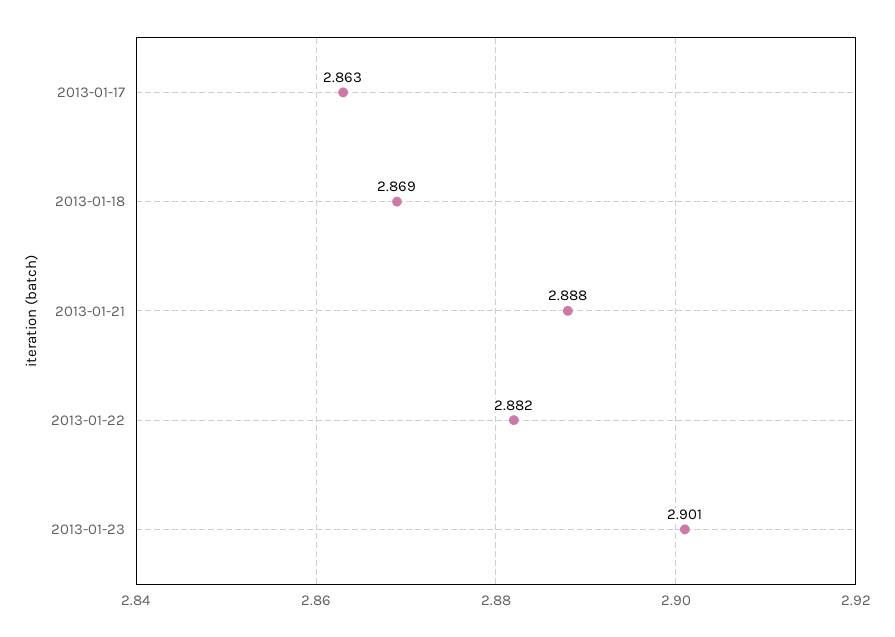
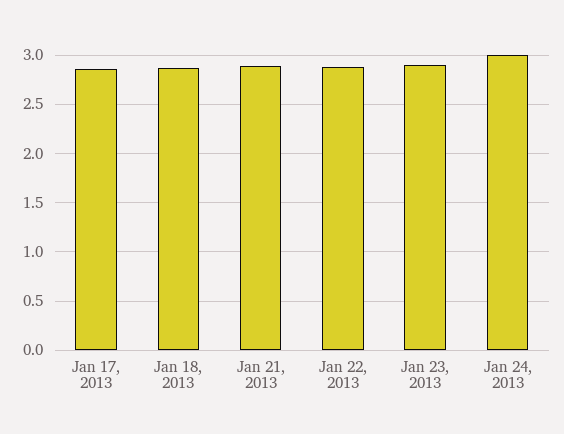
Jan 24, 2013: none -> 3

